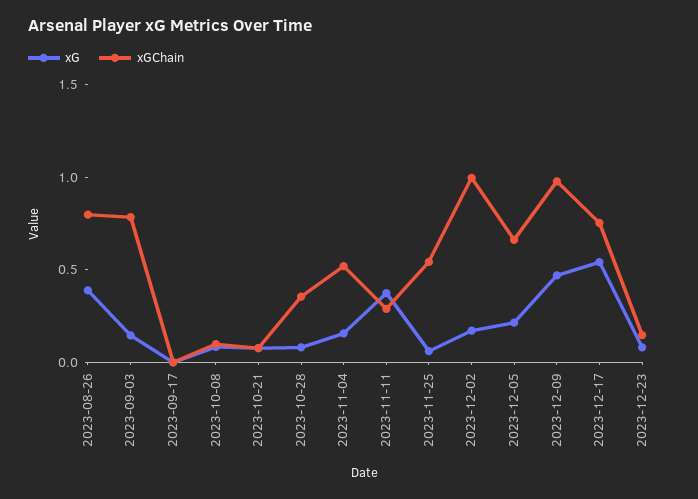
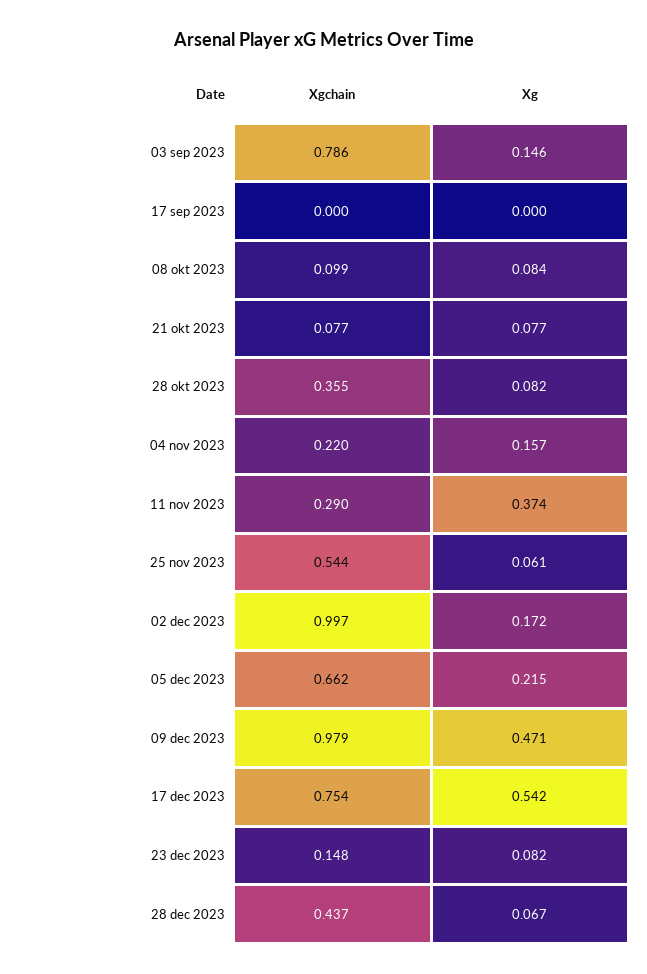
xG, 2023-08-26: 0.4 -> none
xGChain, 2023-08-26: 0.8 -> none
xGChain, 2023-11-04: 0.5 -> 0.22
xGChain, 28 dec 2023: none -> 0.437
xG, 28 dec 2023: none -> 0.067

